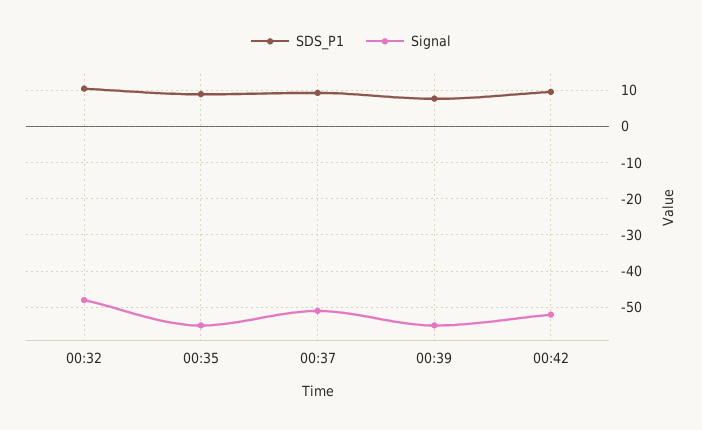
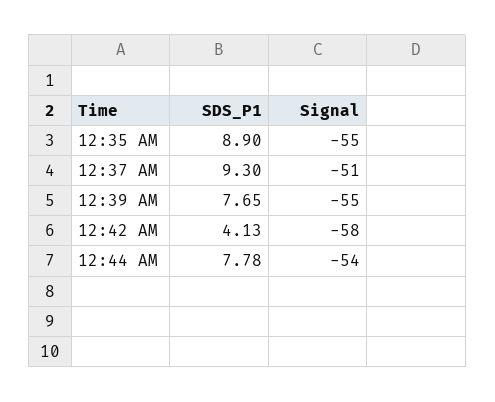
SDS_P1, 00:32: 10 -> none
Signal, 00:32: -48 -> none
SDS_P1, 00:42: 10 -> 4.13
Signal, 00:42: -52 -> -58
SDS_P1, 12:44 AM: none -> 7.78
Signal, 12:44 AM: none -> -54

